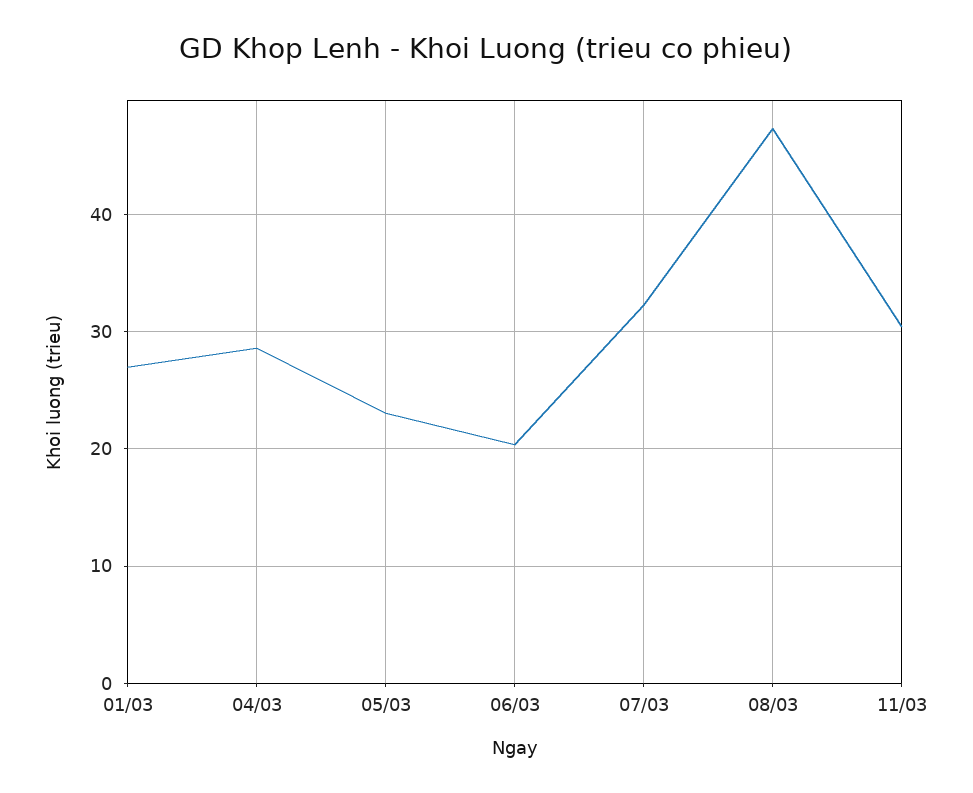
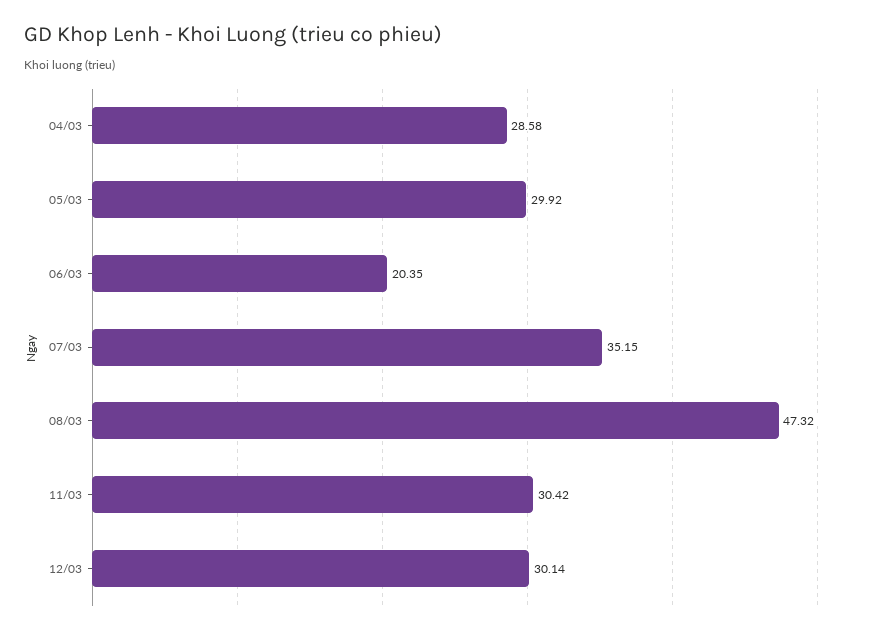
01/03: 27 -> none
05/03: 23 -> 29.92
07/03: 32 -> 35.15
12/03: none -> 30.14

